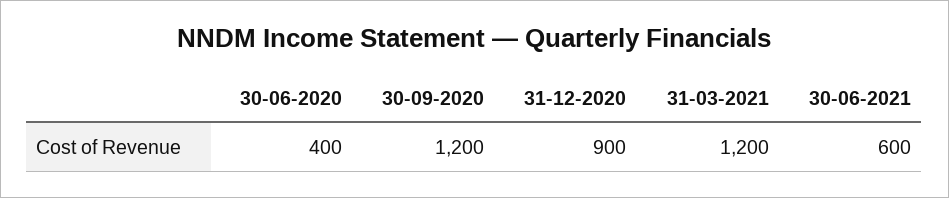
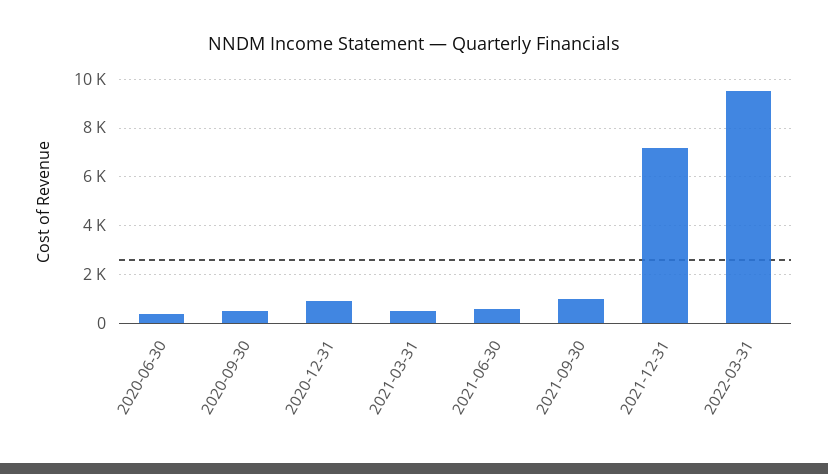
30-09-2020: 1200 -> 500
31-03-2021: 1200 -> 500
2021-09-30: none -> 1000
2021-12-31: none -> 7250
2022-03-31: none -> 9500

